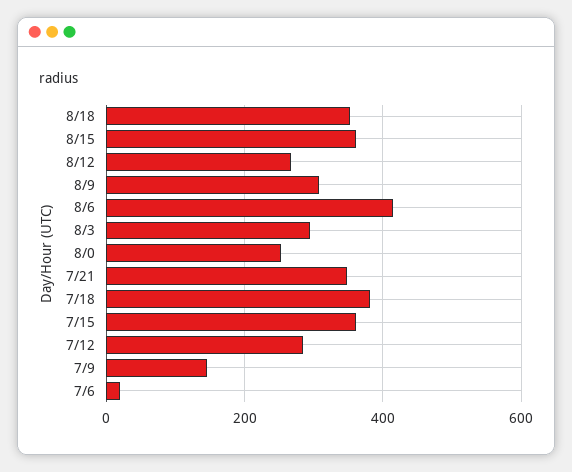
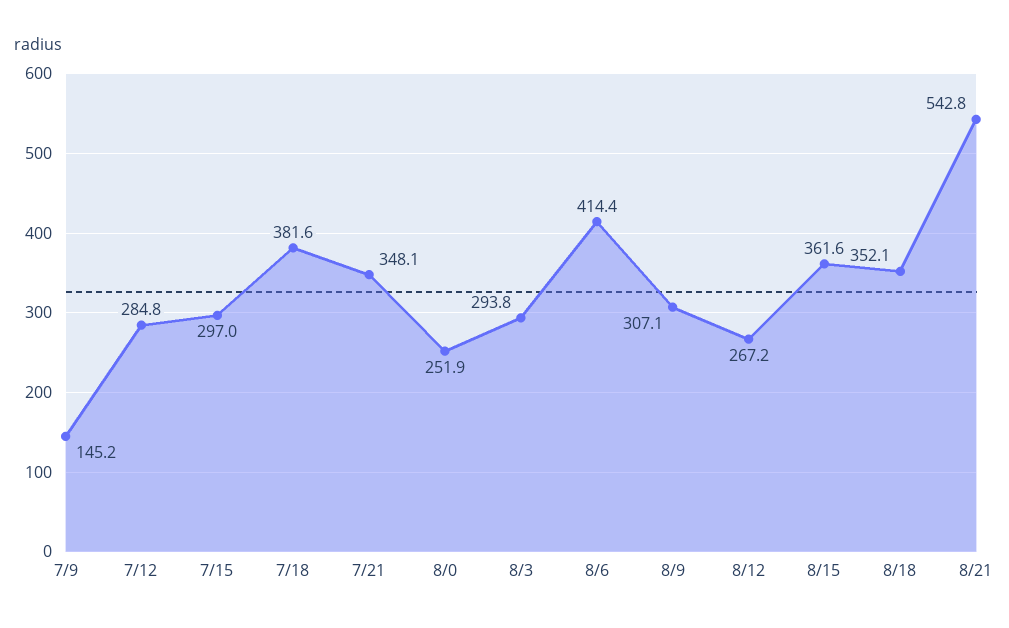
7/15: 360 -> 297
7/6: 20 -> none
8/21: none -> 542.8

